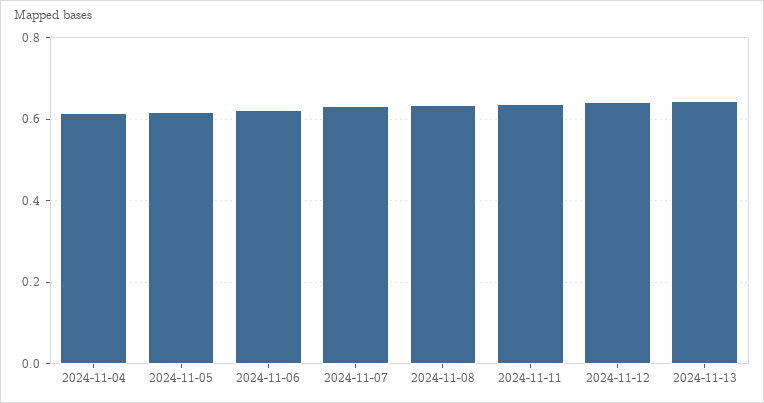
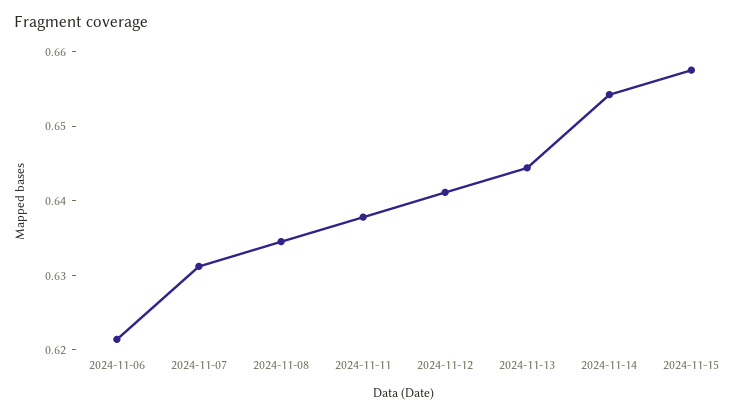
2024-11-04: 0.62 -> none
2024-11-05: 0.62 -> none
2024-11-14: none -> 0.654
2024-11-15: none -> 0.658

